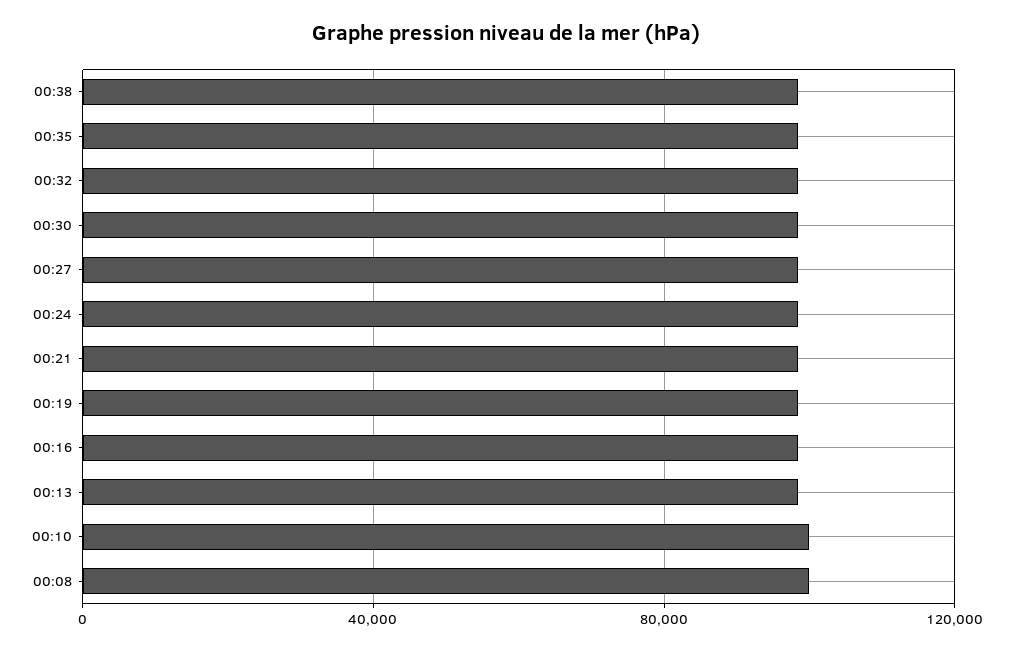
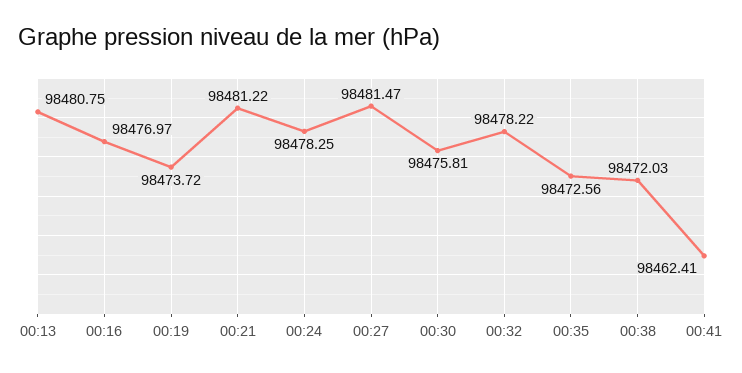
00:10: 100000 -> none
00:08: 100000 -> none
00:41: none -> 98462.41

